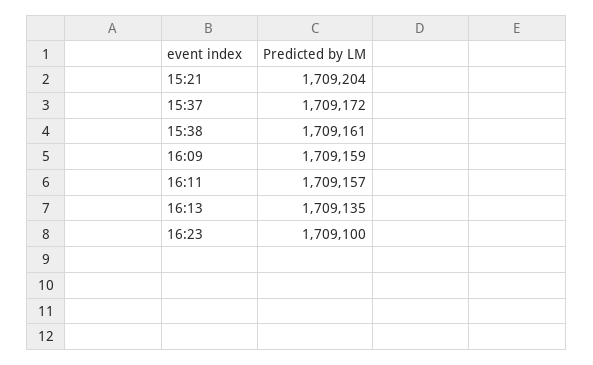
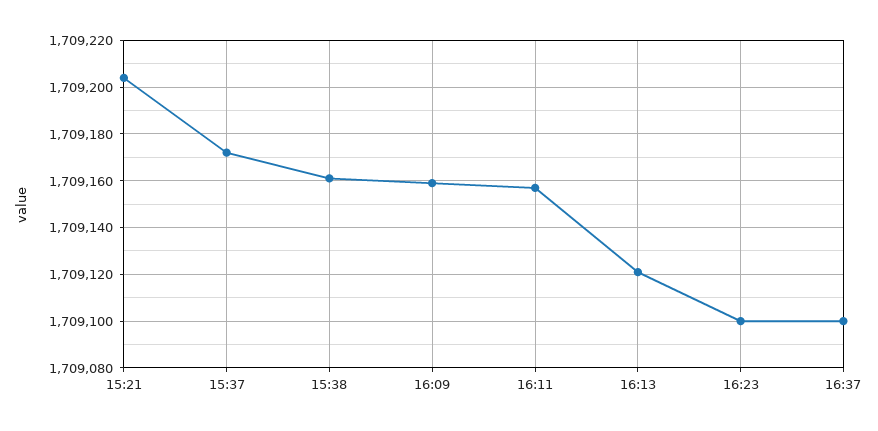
16:13: 1709135 -> 1709120
16:37: none -> 1709100

